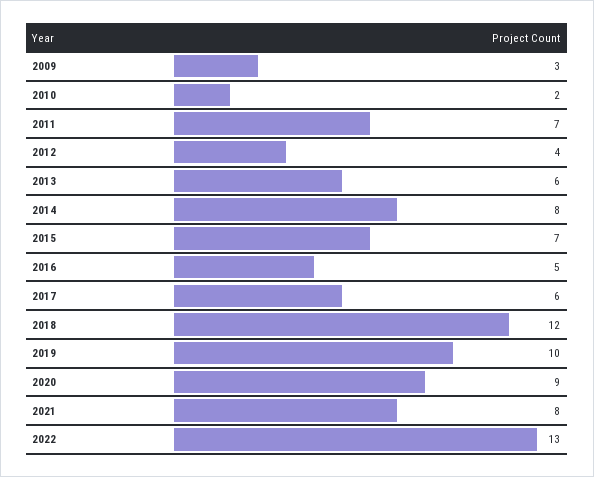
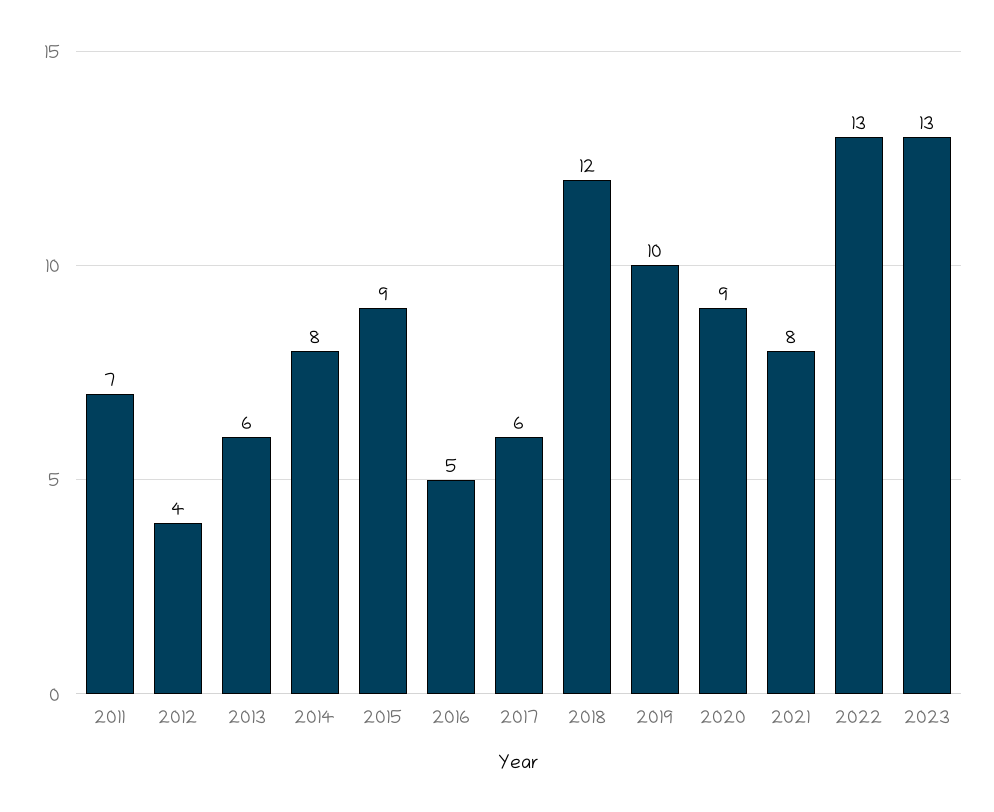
2009: 3 -> none
2010: 2 -> none
2015: 7 -> 9
2023: none -> 13

